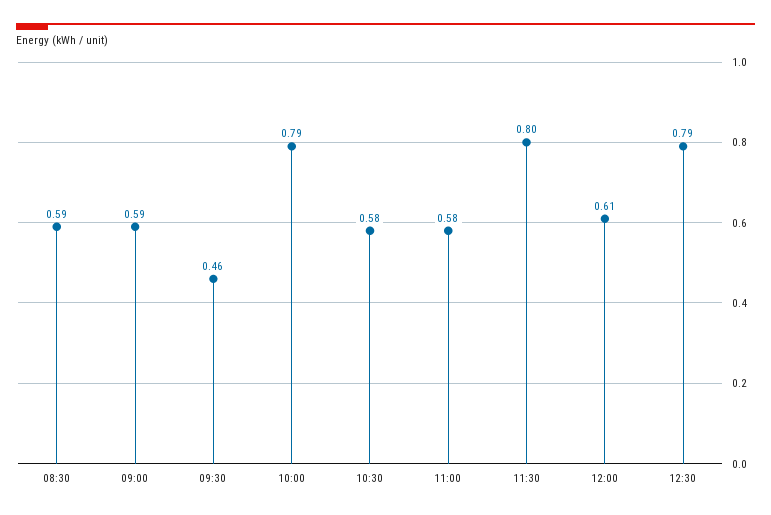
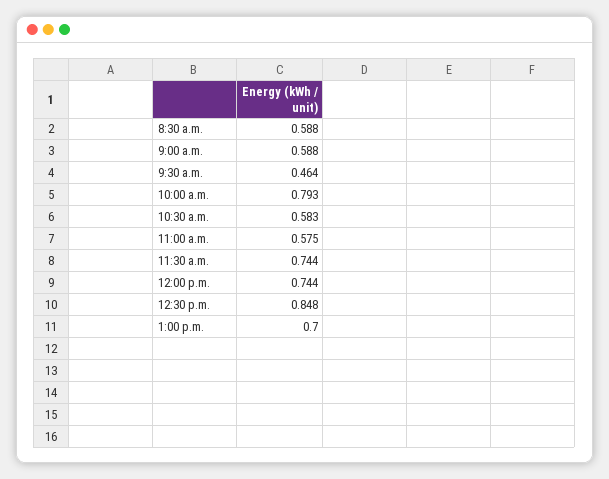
11:30: 0.8 -> 0.744
12:00: 0.61 -> 0.744
12:30: 0.79 -> 0.848
1:00 p.m.: none -> 0.7

